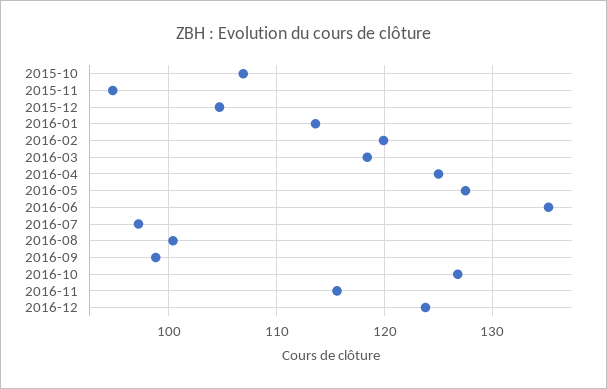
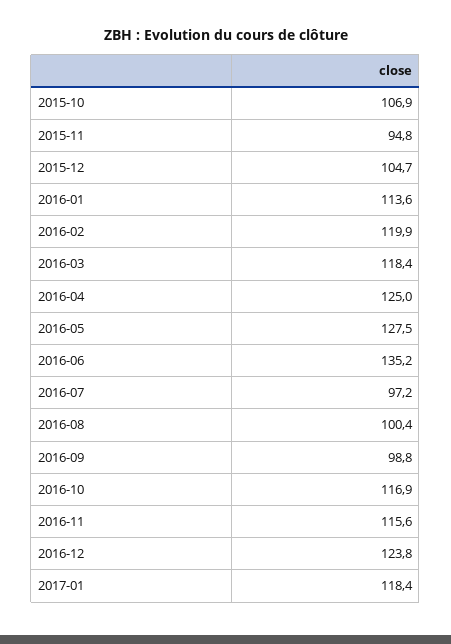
2016-10: 127 -> 116.9
2017-01: none -> 118.4

